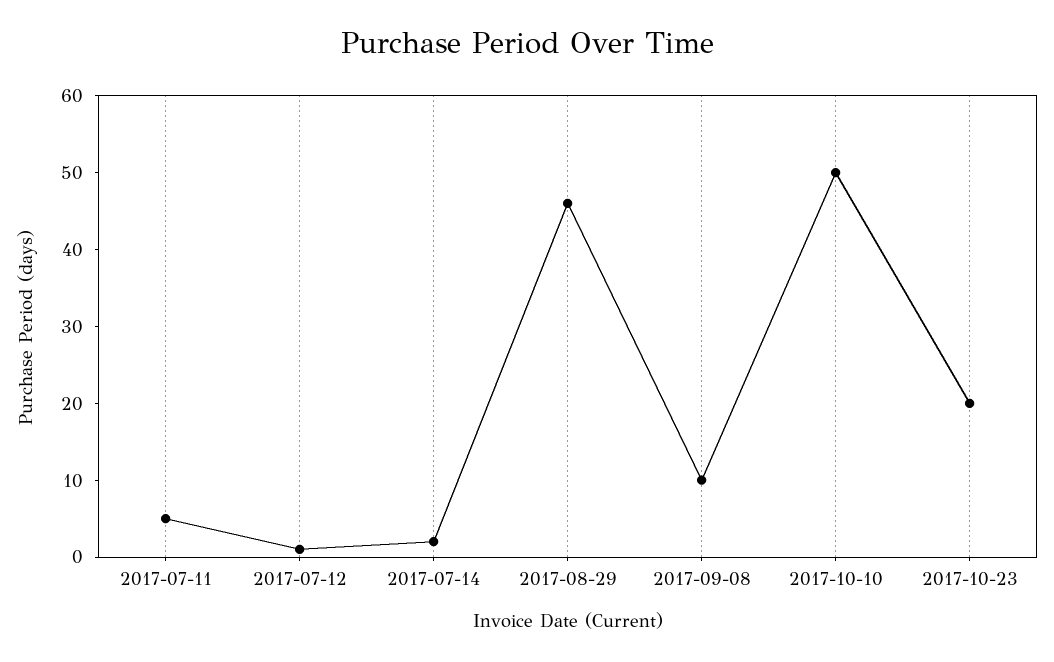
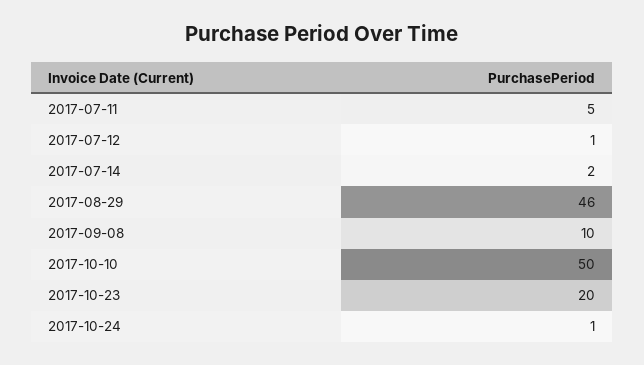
2017-10-24: none -> 1

